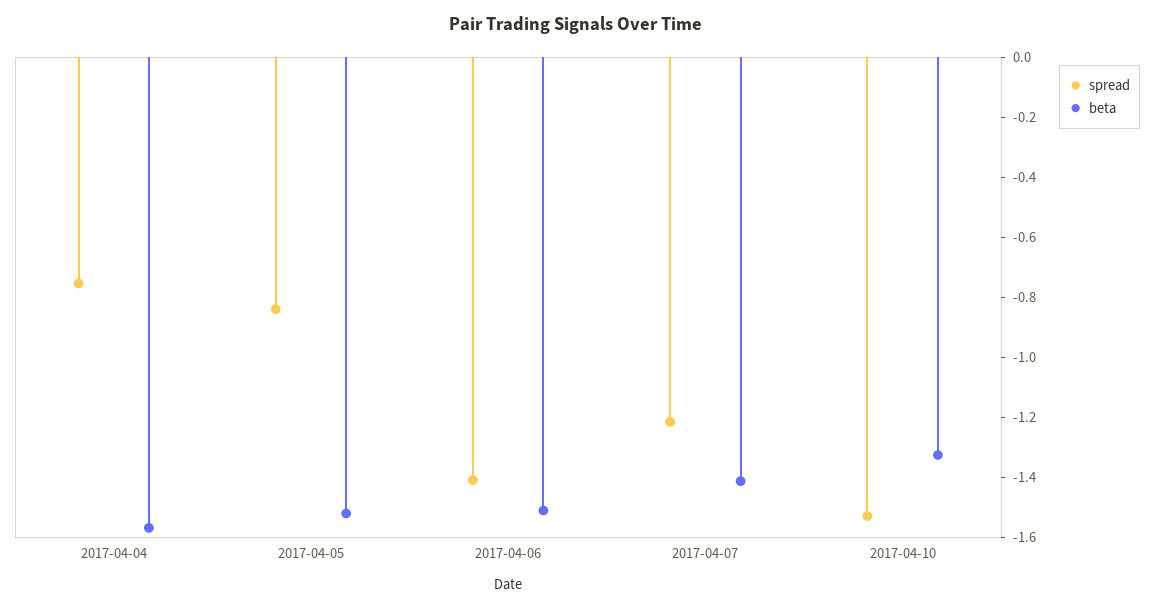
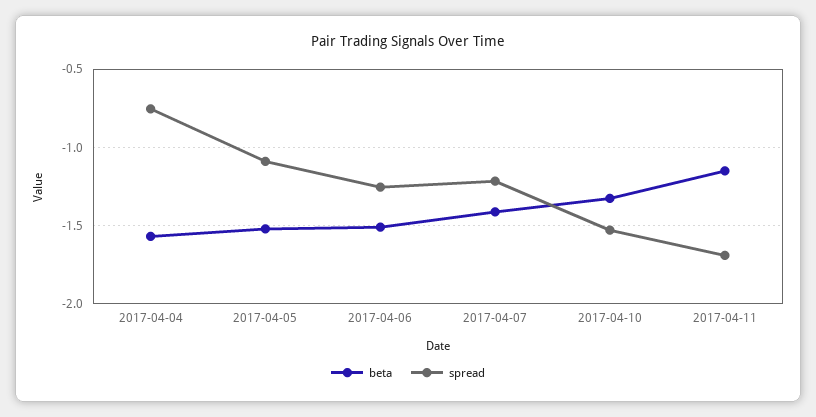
spread, 2017-04-05: -0.85 -> -1.1
spread, 2017-04-06: -1.4 -> -1.25
beta, 2017-04-11: none -> -1.15
spread, 2017-04-11: none -> -1.7

